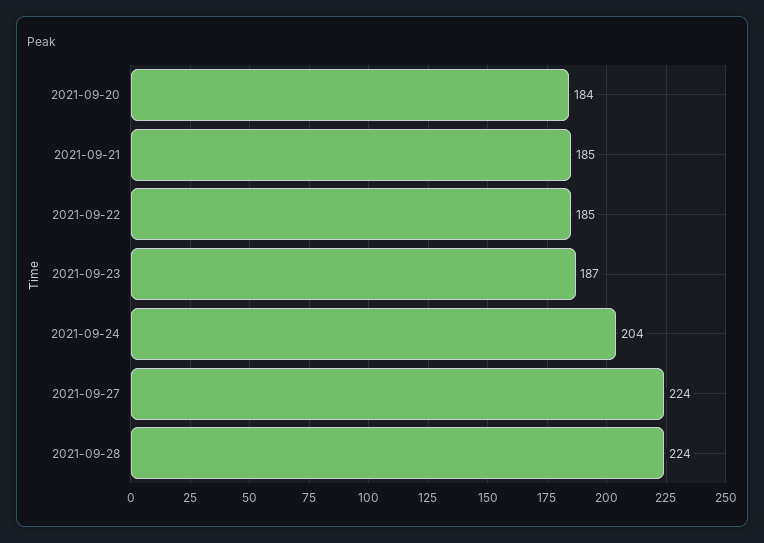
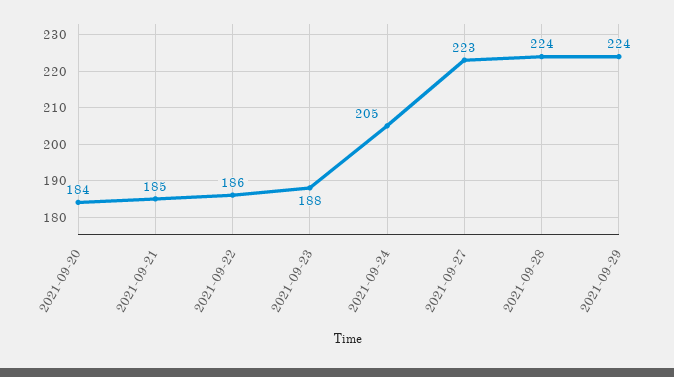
2021-09-22: 185 -> 186
2021-09-23: 187 -> 188
2021-09-24: 204 -> 205
2021-09-27: 224 -> 223
2021-09-29: none -> 224

